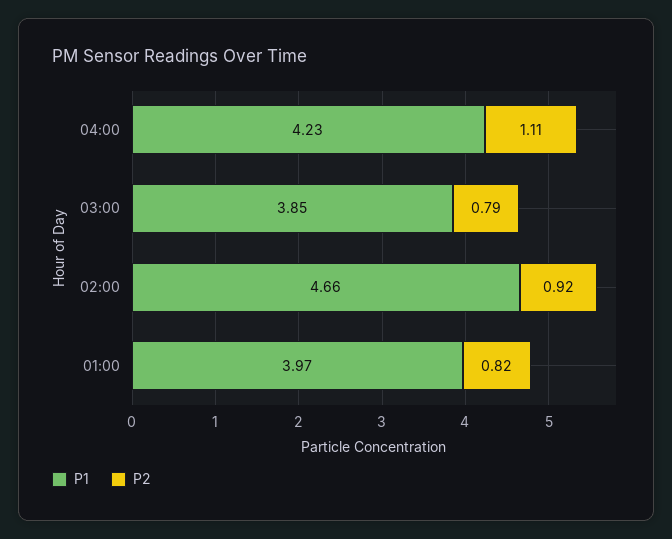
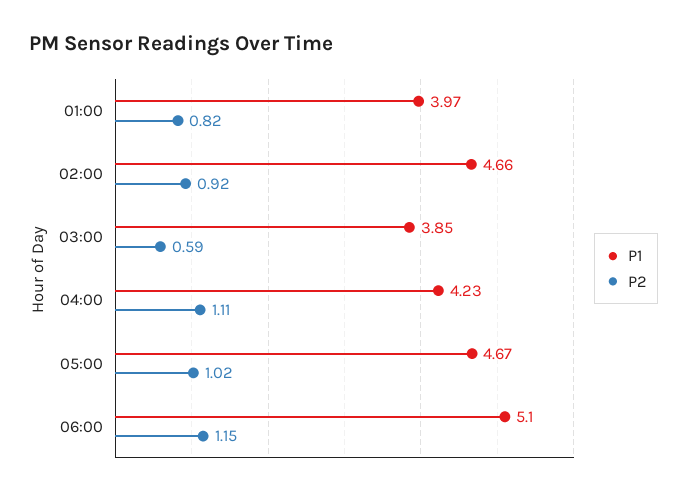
P2, 03:00: 0.79 -> 0.59
P1, 05:00: none -> 4.67
P2, 05:00: none -> 1.02
P1, 06:00: none -> 5.1
P2, 06:00: none -> 1.15

